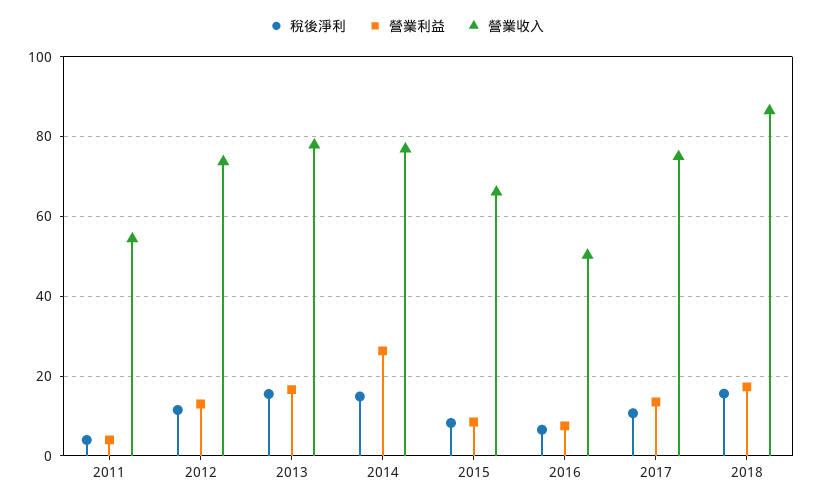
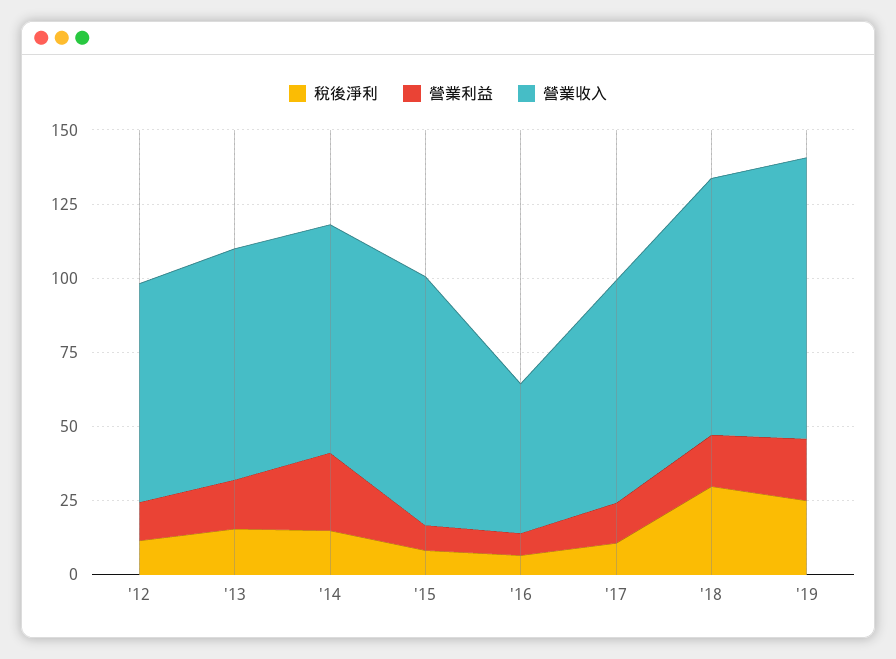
稅後淨利, 2011: 4 -> none
營業利益, 2011: 4 -> none
營業收入, 2011: 54 -> none
營業收入, 2015: 66 -> 85
稅後淨利, 2018: 16 -> 30
稅後淨利, '19: none -> 25
營業利益, '19: none -> 20
營業收入, '19: none -> 95

